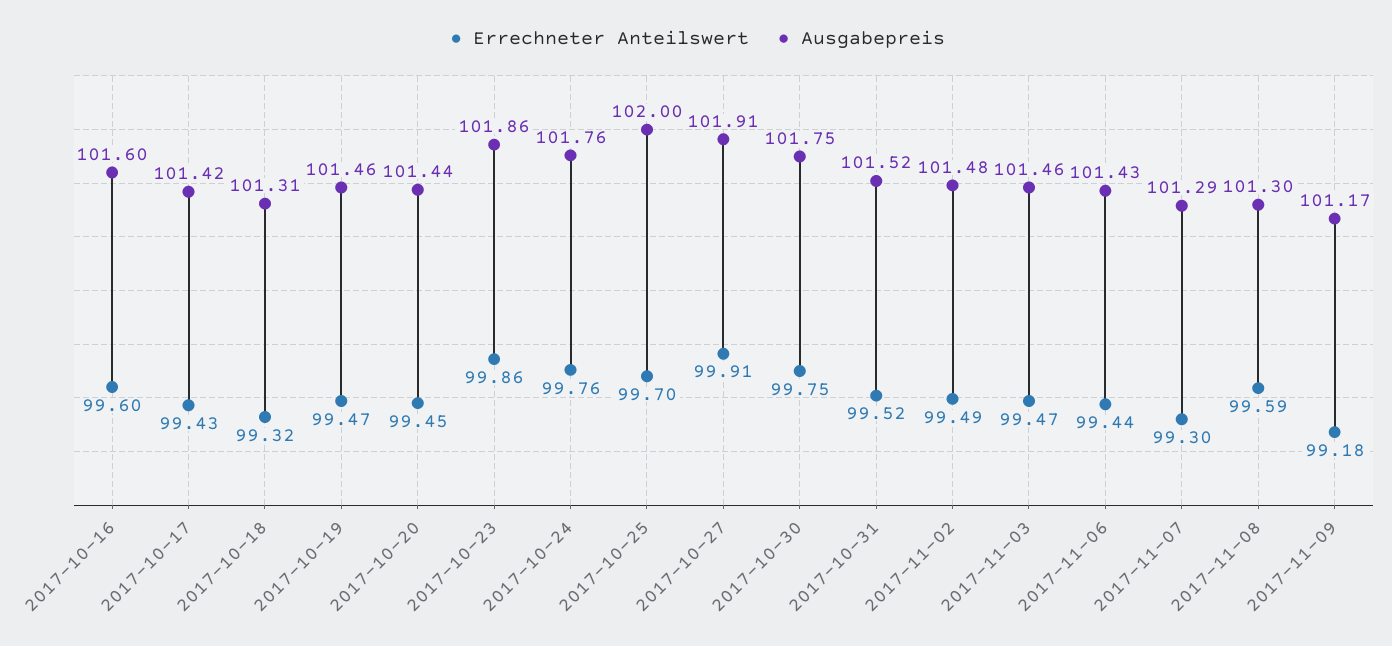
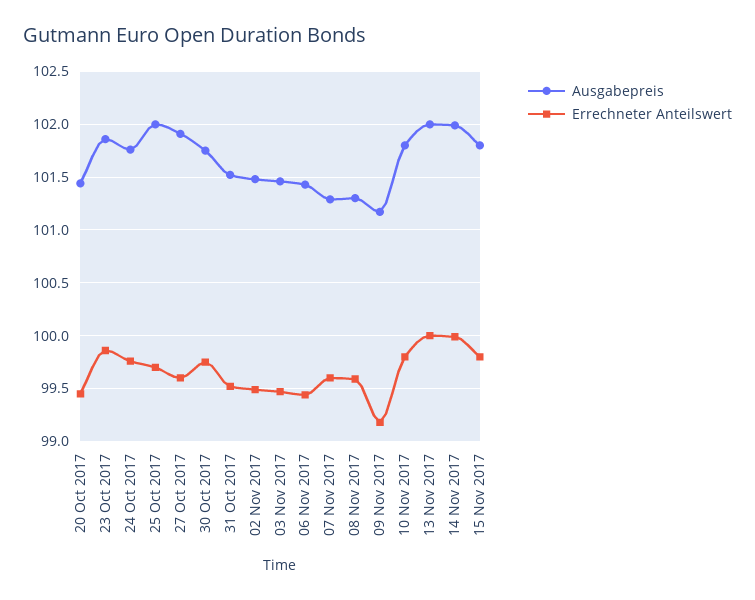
Errechneter Anteilswert, 2017-10-16: 99.6 -> none
Ausgabepreis, 2017-10-16: 101.6 -> none
Errechneter Anteilswert, 2017-10-17: 99.43 -> none
Ausgabepreis, 2017-10-17: 101.42 -> none
Errechneter Anteilswert, 2017-10-18: 99.32 -> none
Ausgabepreis, 2017-10-18: 101.31 -> none
Errechneter Anteilswert, 2017-10-19: 99.47 -> none
Ausgabepreis, 2017-10-19: 101.46 -> none
Errechneter Anteilswert, 2017-10-27: 99.91 -> 99.6
Errechneter Anteilswert, 2017-11-07: 99.3 -> 99.6
Ausgabepreis, 10 Nov 2017: none -> 101.8
Errechneter Anteilswert, 10 Nov 2017: none -> 99.8
Ausgabepreis, 13 Nov 2017: none -> 102
Errechneter Anteilswert, 13 Nov 2017: none -> 100
Ausgabepreis, 14 Nov 2017: none -> 102
Errechneter Anteilswert, 14 Nov 2017: none -> 100
Ausgabepreis, 15 Nov 2017: none -> 101.8
Errechneter Anteilswert, 15 Nov 2017: none -> 99.8

